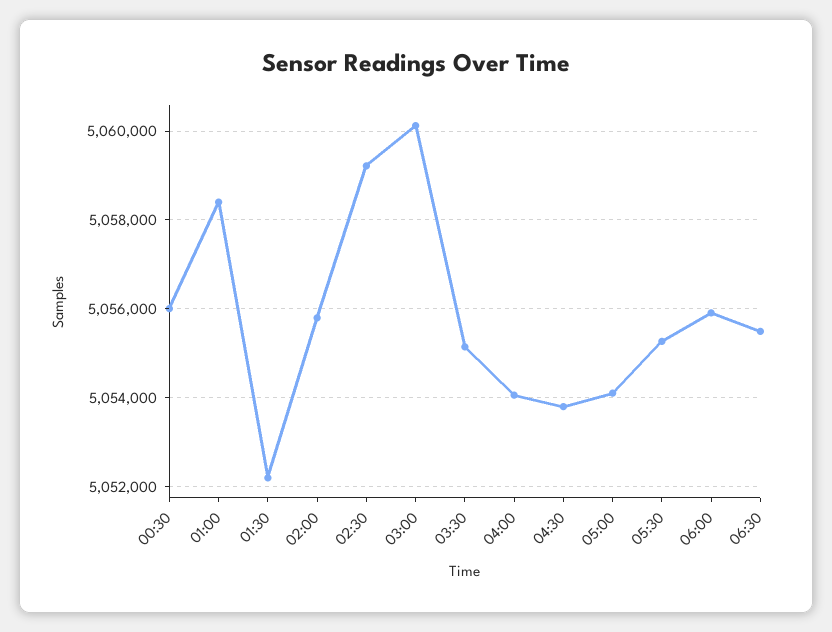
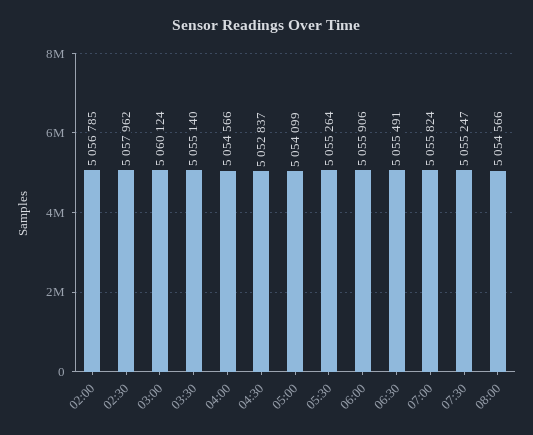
00:30: 5056000 -> none
01:00: 5058400 -> none
01:30: 5052200 -> none
02:00: 5055800 -> 5056785
02:30: 5059200 -> 5057962
04:00: 5054000 -> 5054566
04:30: 5053800 -> 5052837
07:00: none -> 5055824
07:30: none -> 5055247
08:00: none -> 5054566

